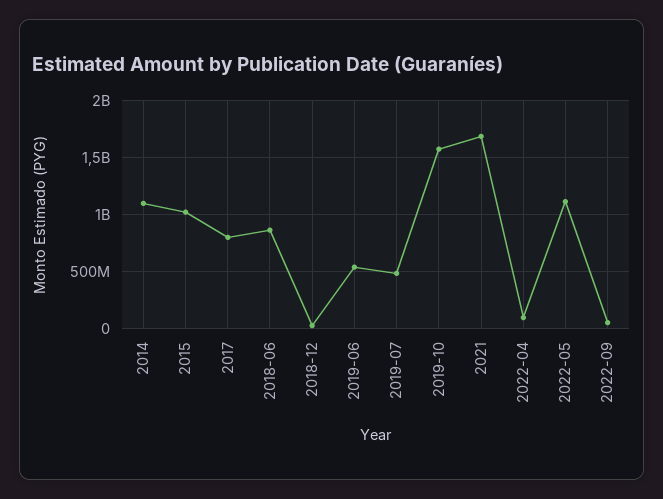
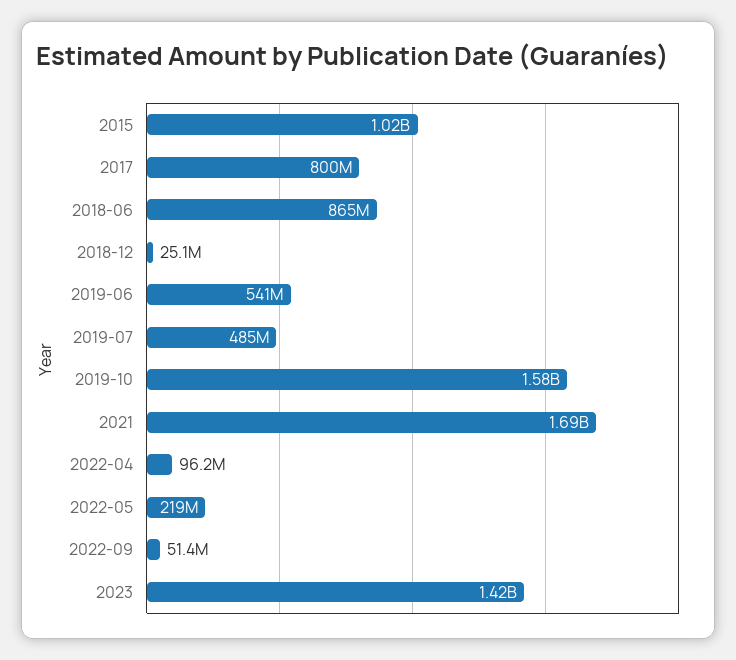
2014: 1100000000 -> none
2022-05: 1100000000 -> 219000000
2023: none -> 1420000000

